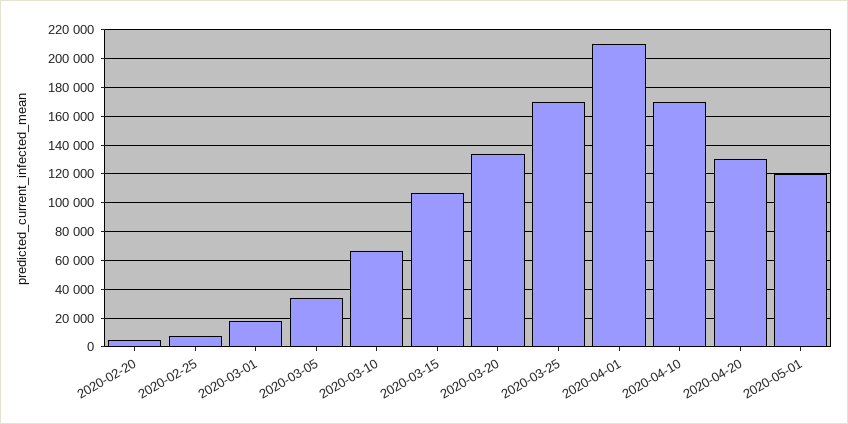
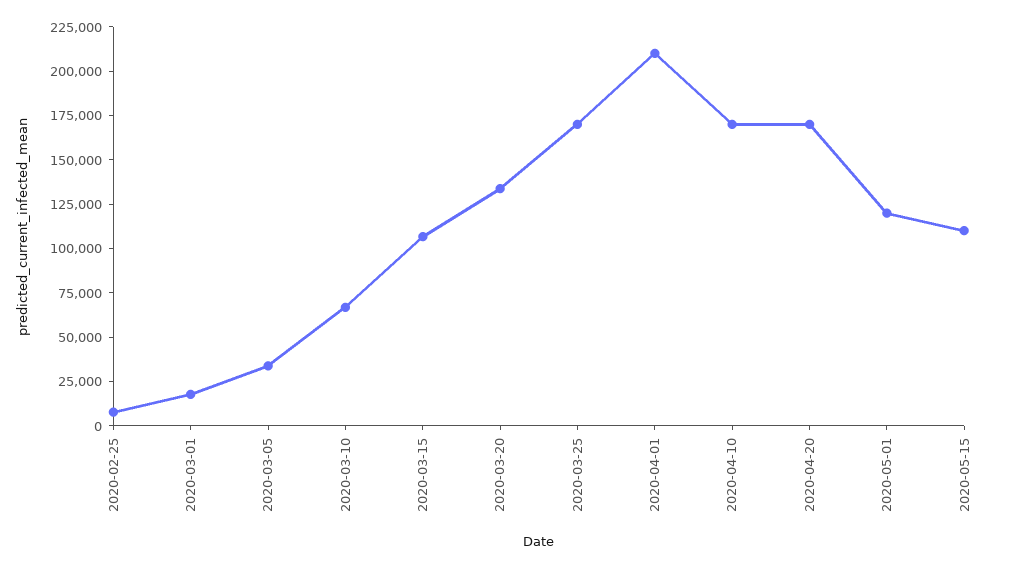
2020-02-20: 5000 -> none
2020-04-20: 130000 -> 170000
2020-05-15: none -> 110000

